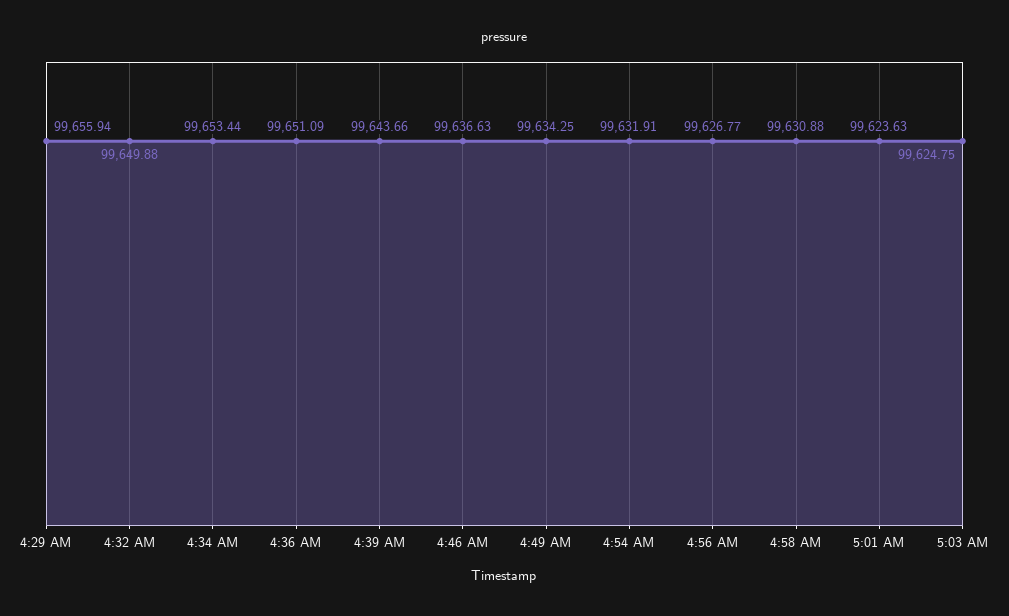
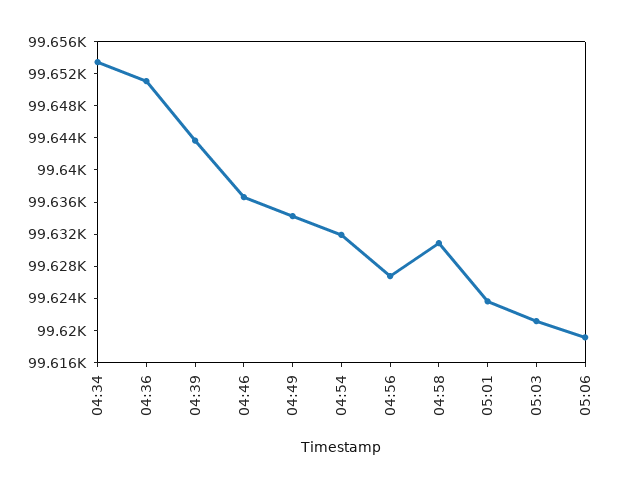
4:29 AM: 99655.94 -> none
4:32 AM: 99649.88 -> none
5:03 AM: 99624.75 -> 99621
05:06: none -> 99619

